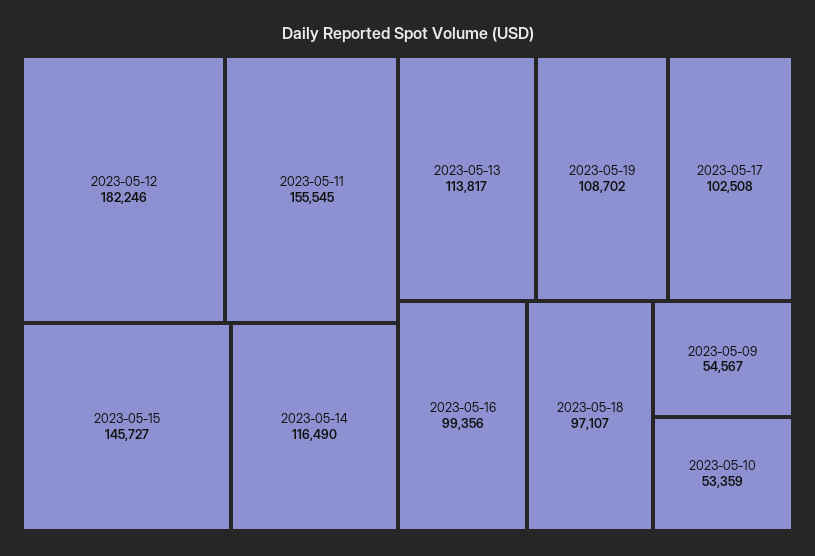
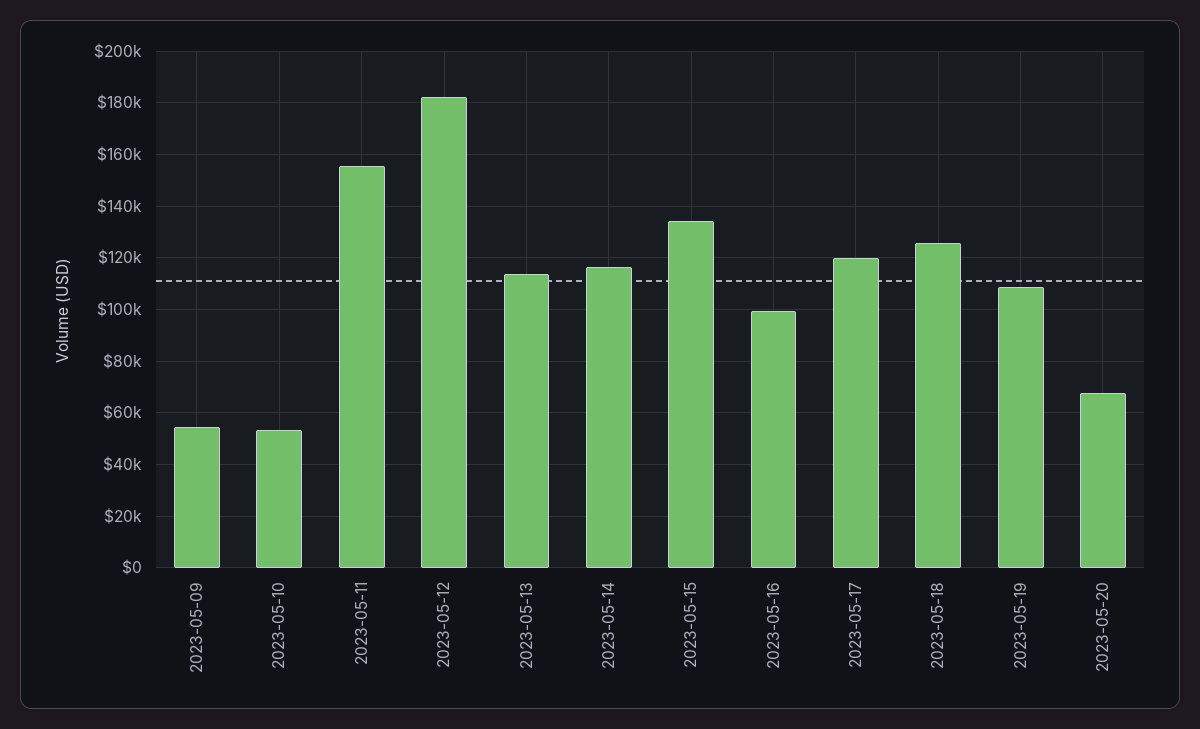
2023-05-15: 145727 -> 135000
2023-05-17: 102508 -> 120000
2023-05-18: 97107 -> 125000
2023-05-20: none -> 67500

